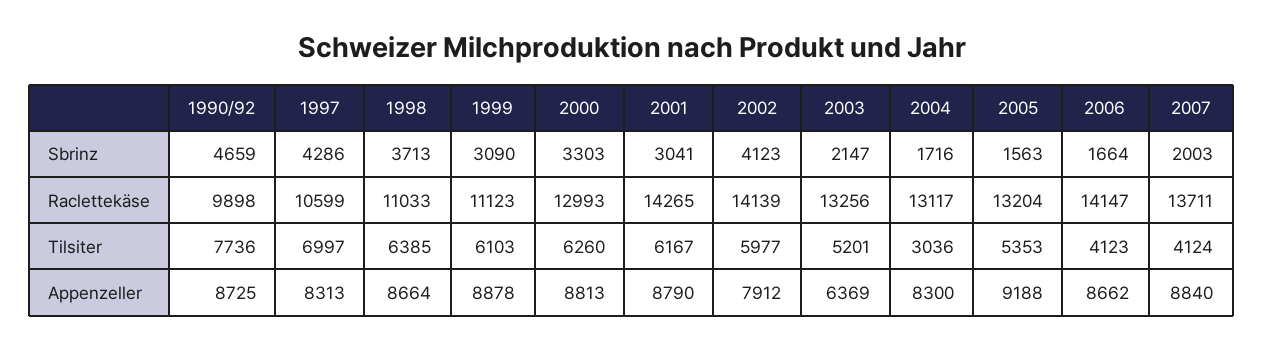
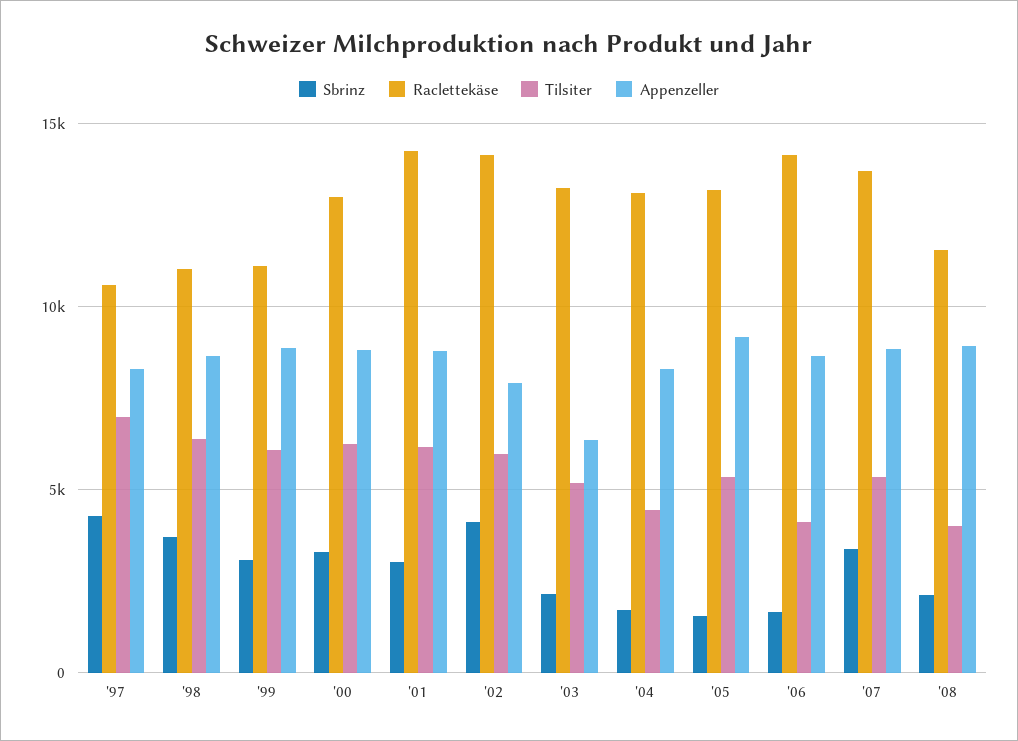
Sbrinz, 1990/92: 4659 -> none
Sbrinz, 2007: 2003 -> 3500
Raclettekäse, 1990/92: 9898 -> none
Tilsiter, 1990/92: 7736 -> none
Tilsiter, 2004: 3036 -> 4500
Tilsiter, 2007: 4124 -> 5500
Appenzeller, 1990/92: 8725 -> none
Sbrinz, '08: none -> 2000
Raclettekäse, '08: none -> 11500
Tilsiter, '08: none -> 4000
Appenzeller, '08: none -> 9000

